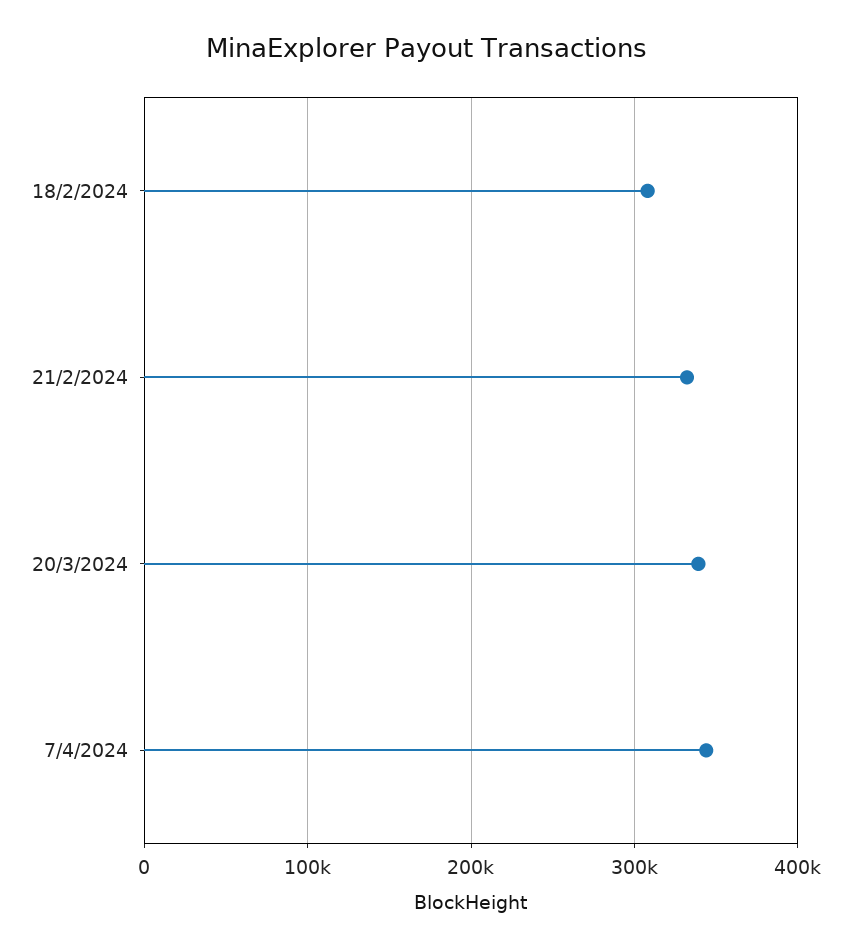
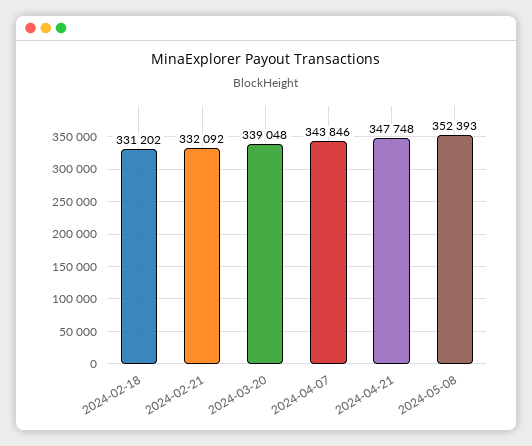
18/2/2024: 310000 -> 331202
2024-04-21: none -> 347748
2024-05-08: none -> 352393

